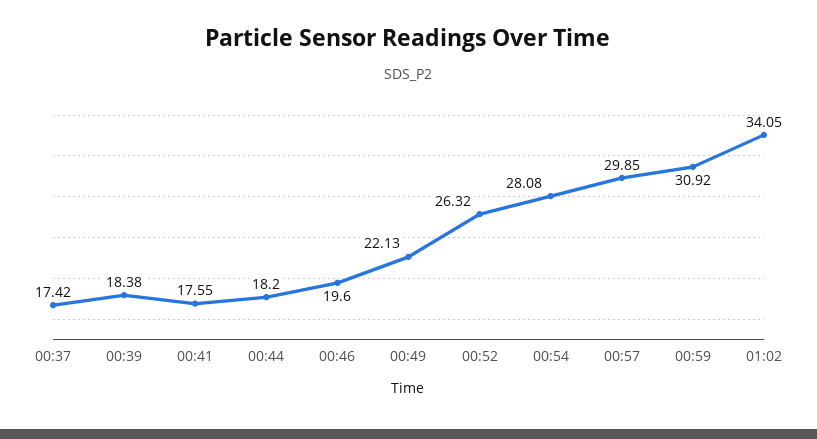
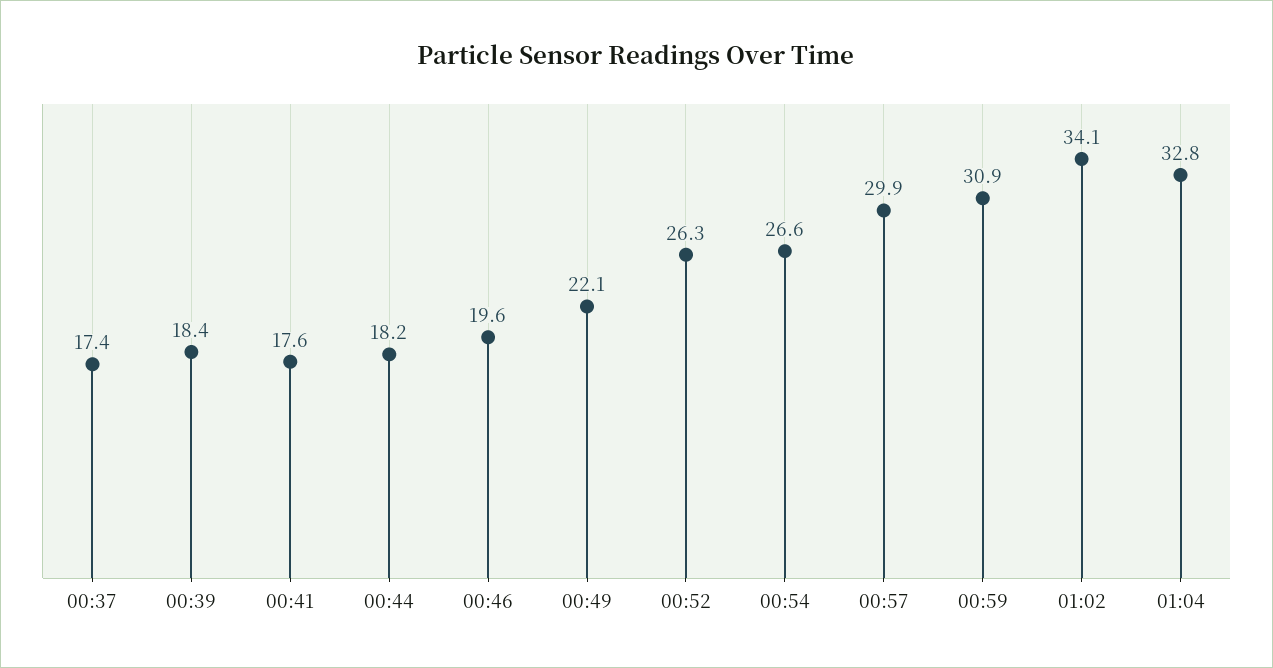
00:54: 28.08 -> 26.6
01:04: none -> 32.8

